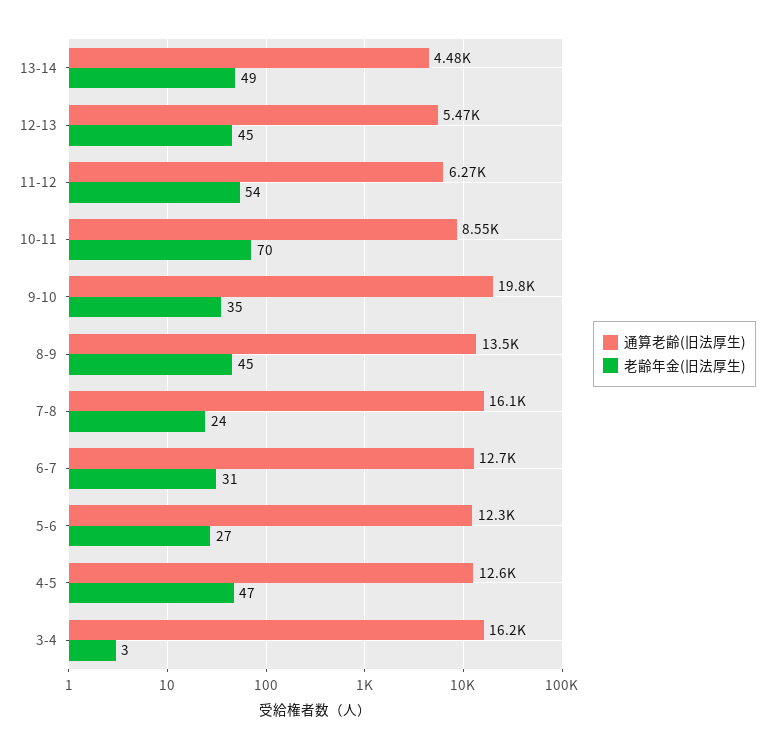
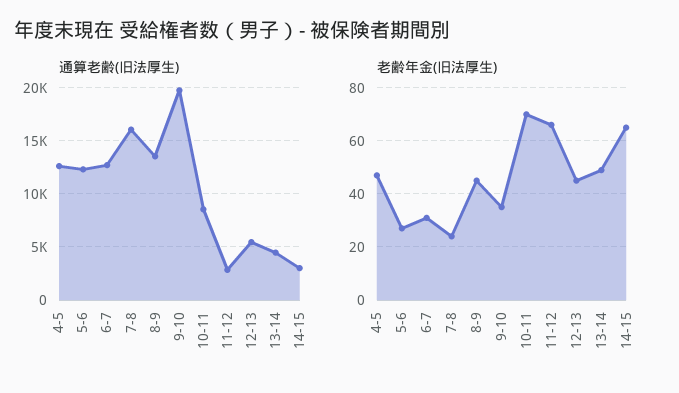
通算老齢(旧法厚生), 11-12: 6270 -> 3000
老齢年金(旧法厚生), 11-12: 54 -> 65
通算老齢(旧法厚生), 3-4: 16200 -> none
老齢年金(旧法厚生), 3-4: 3 -> none
通算老齢(旧法厚生), 14-15: none -> 3000
老齢年金(旧法厚生), 14-15: none -> 65

